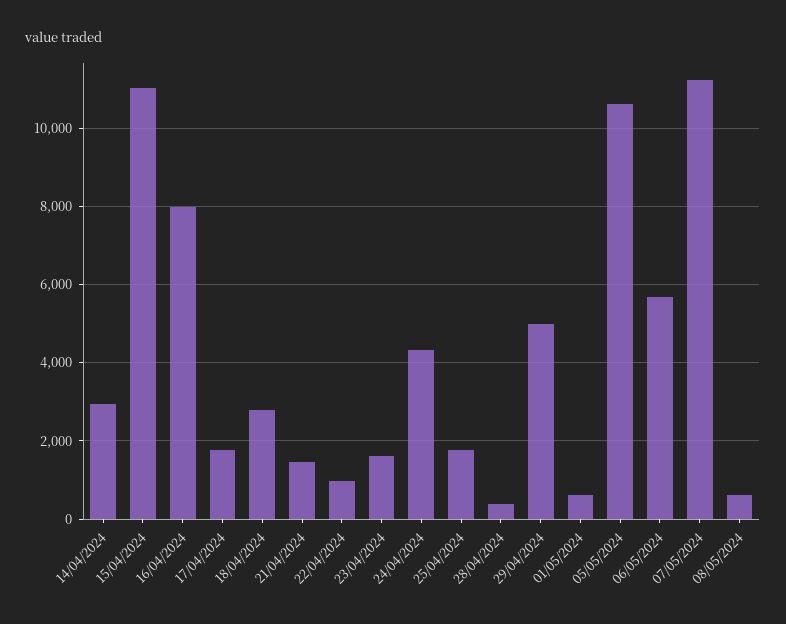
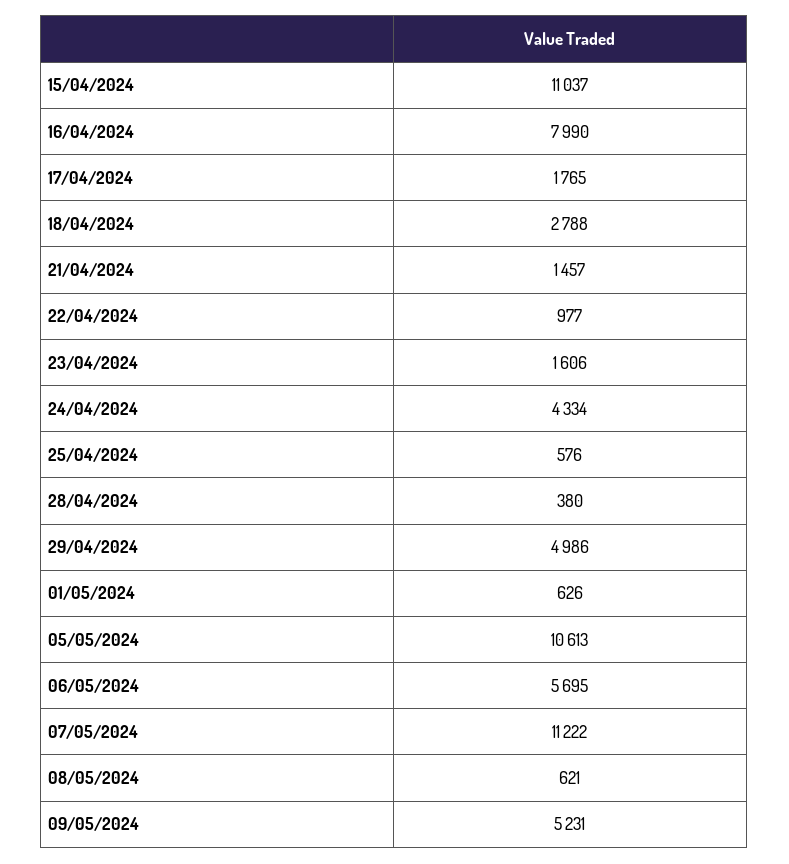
14/04/2024: 3000 -> none
25/04/2024: 1800 -> 576
09/05/2024: none -> 5231

